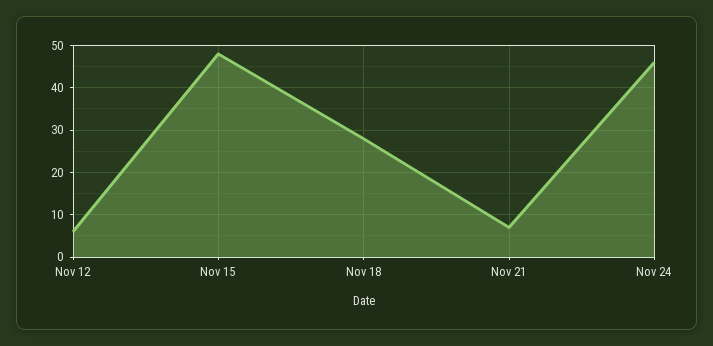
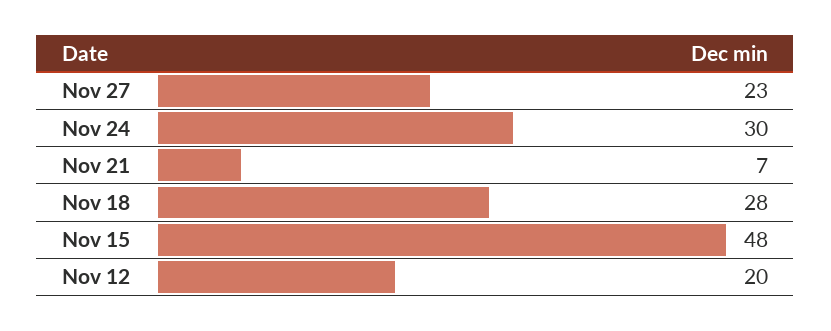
Nov 12: 5 -> 20
Nov 24: 45 -> 30
Nov 27: none -> 23

